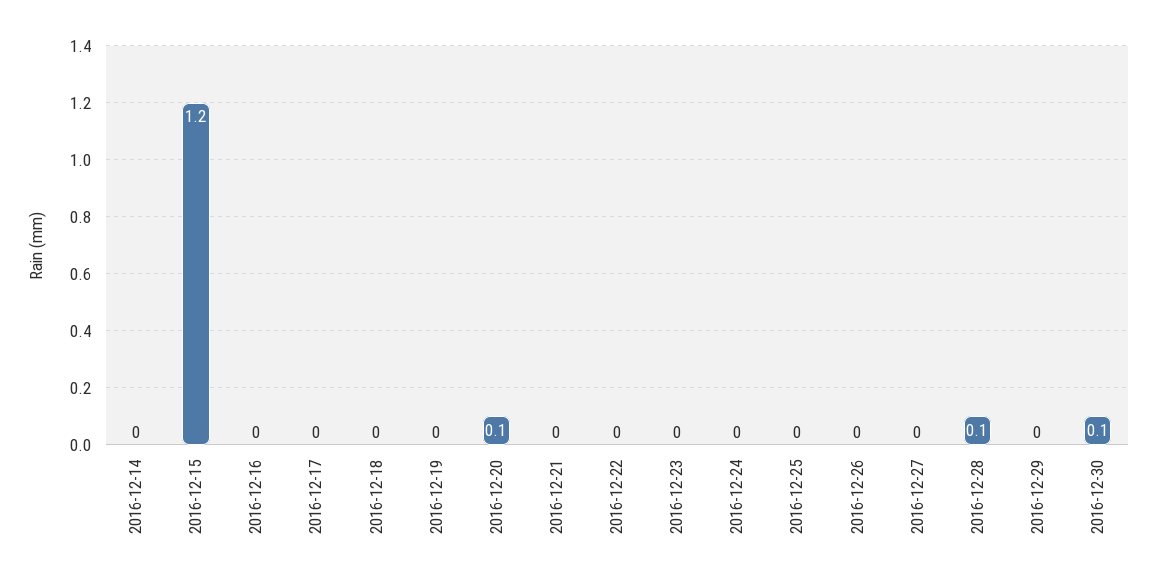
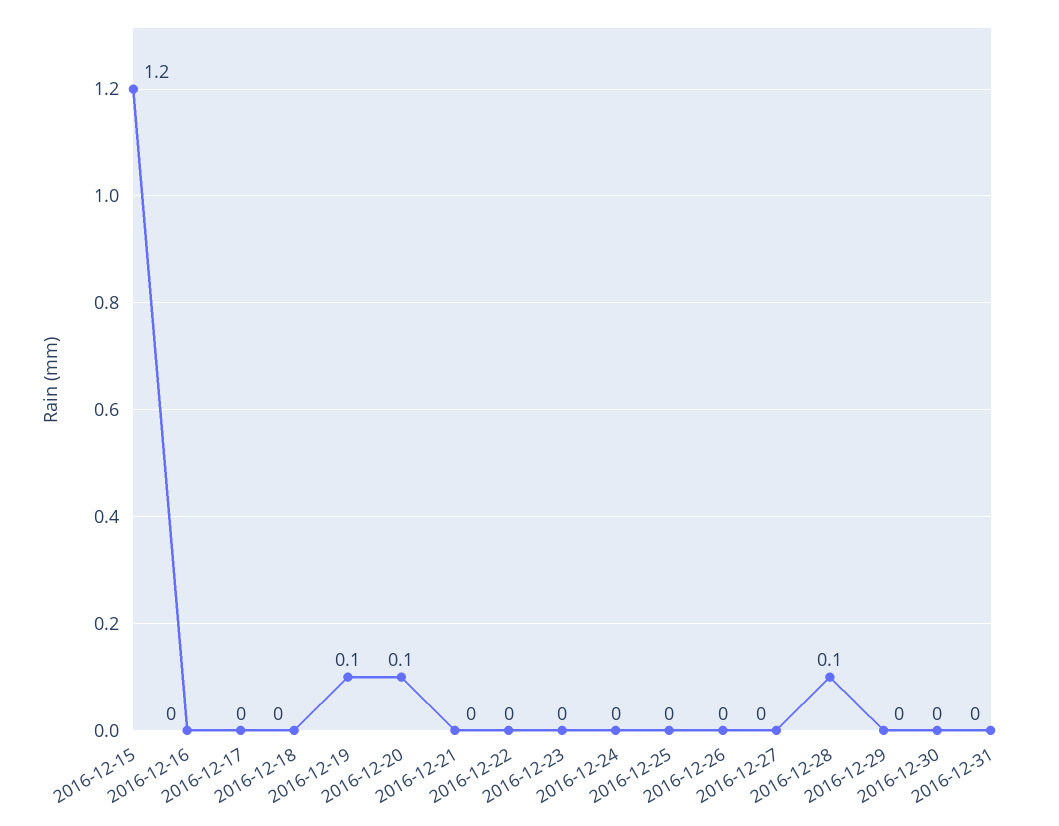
2016-12-14: 0 -> none
2016-12-19: 0 -> 0.1
2016-12-30: 0.1 -> 0
2016-12-31: none -> 0

